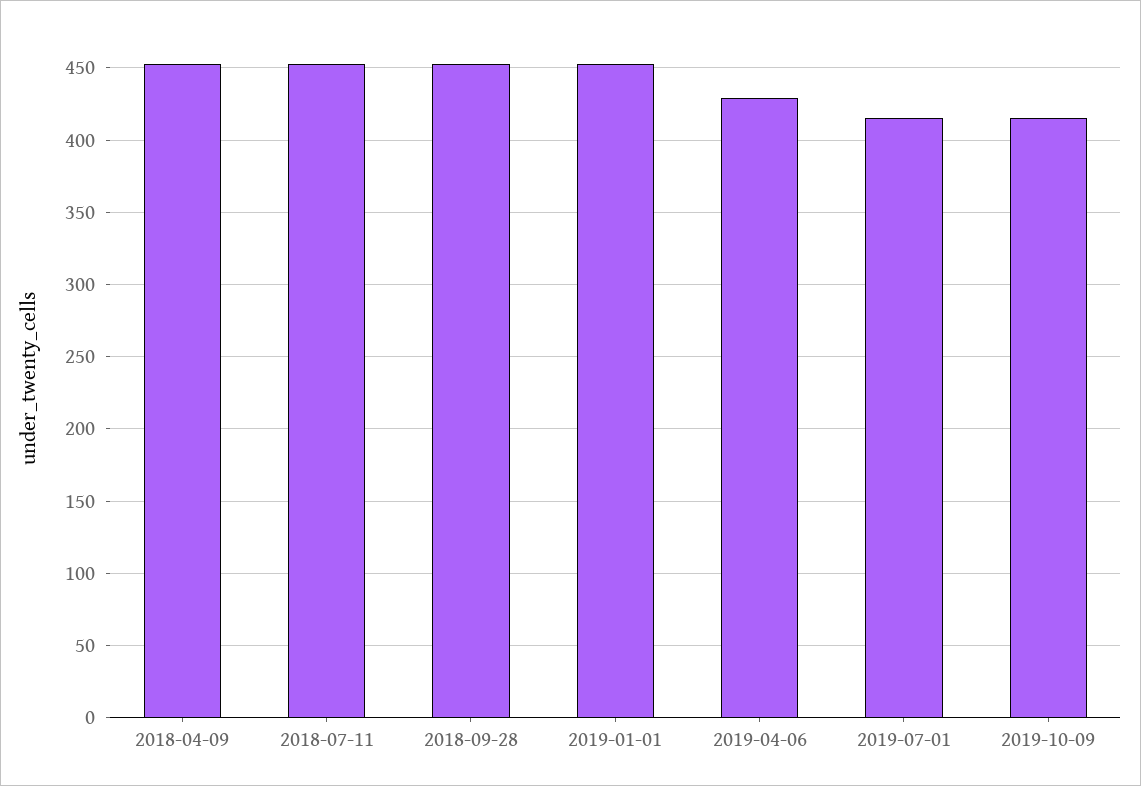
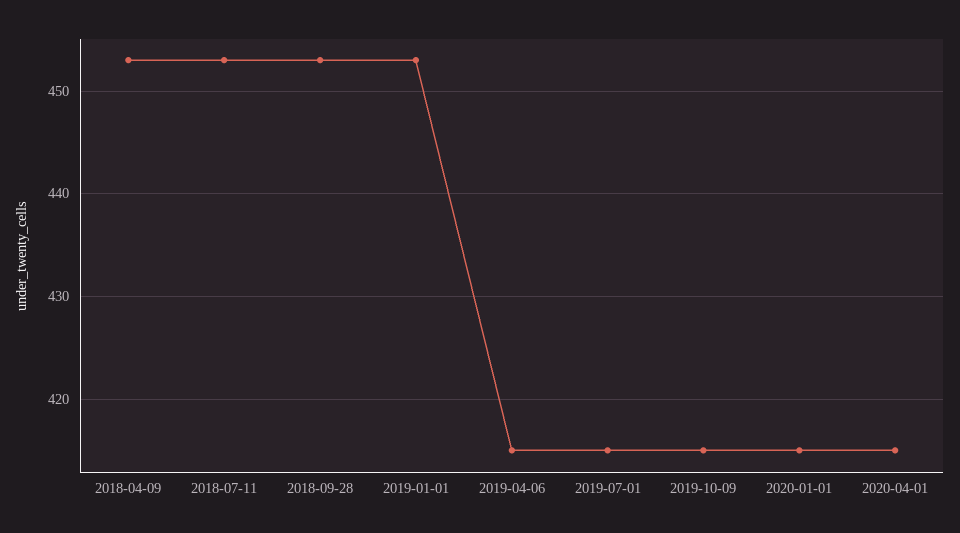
2019-04-06: 430 -> 415
2020-01-01: none -> 415
2020-04-01: none -> 415

